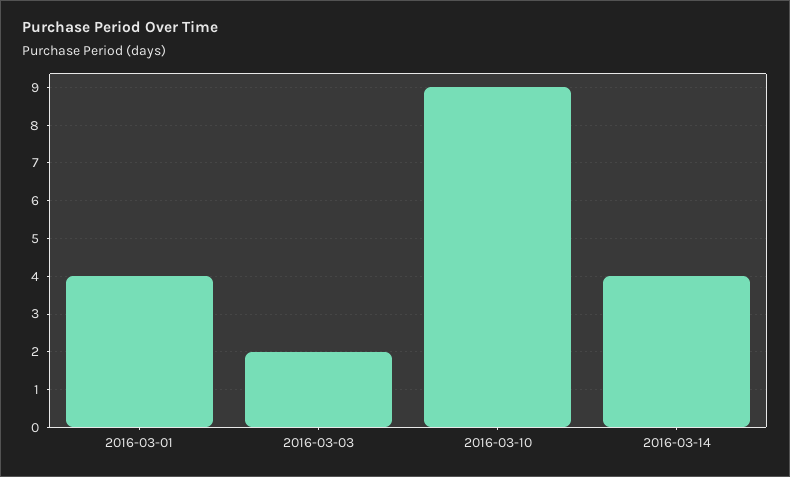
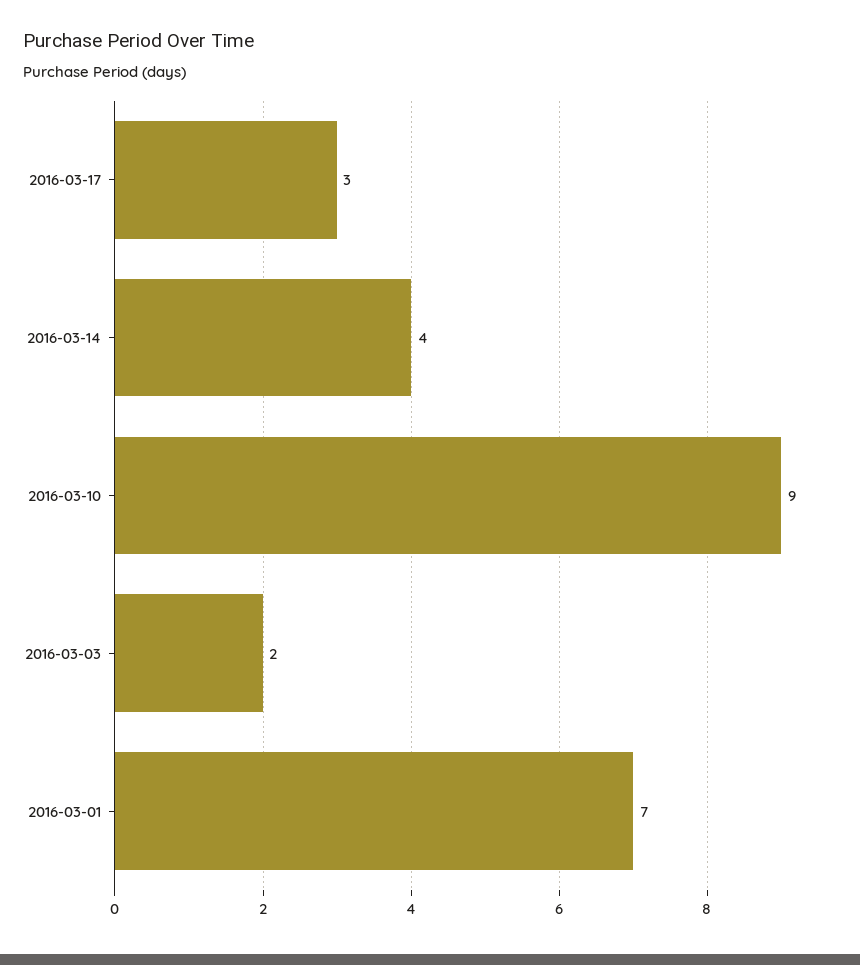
2016-03-01: 4 -> 7
2016-03-17: none -> 3

